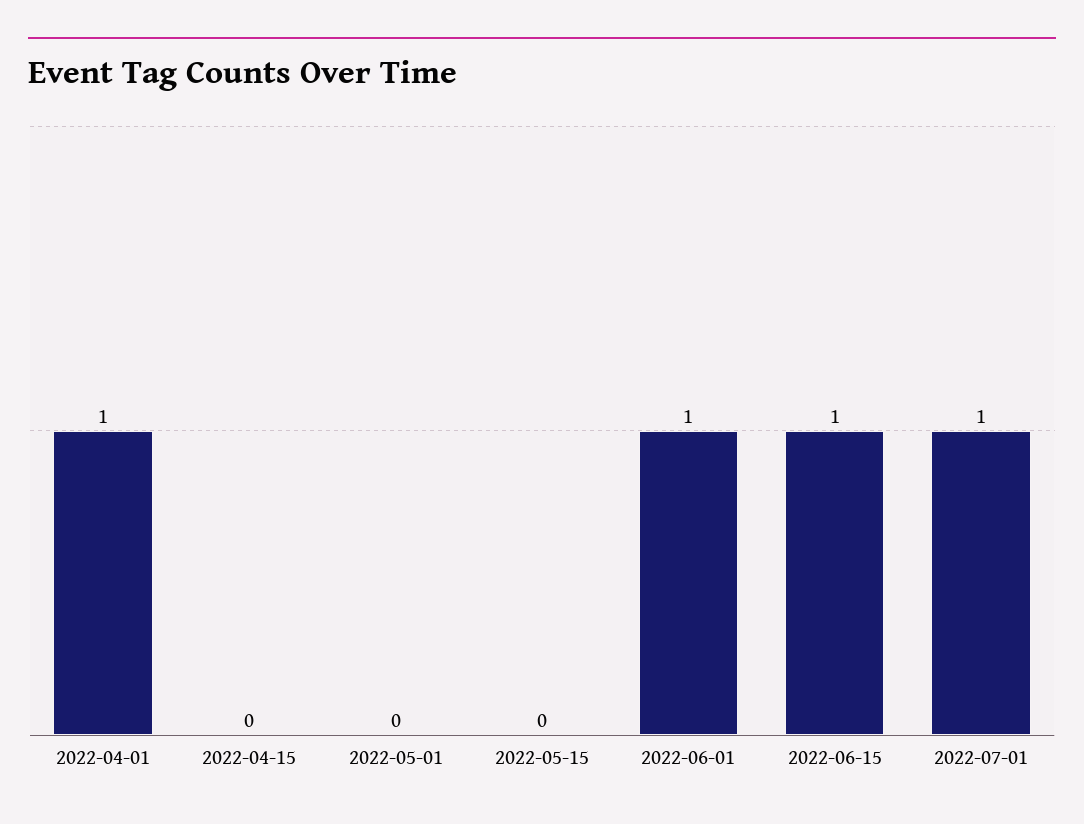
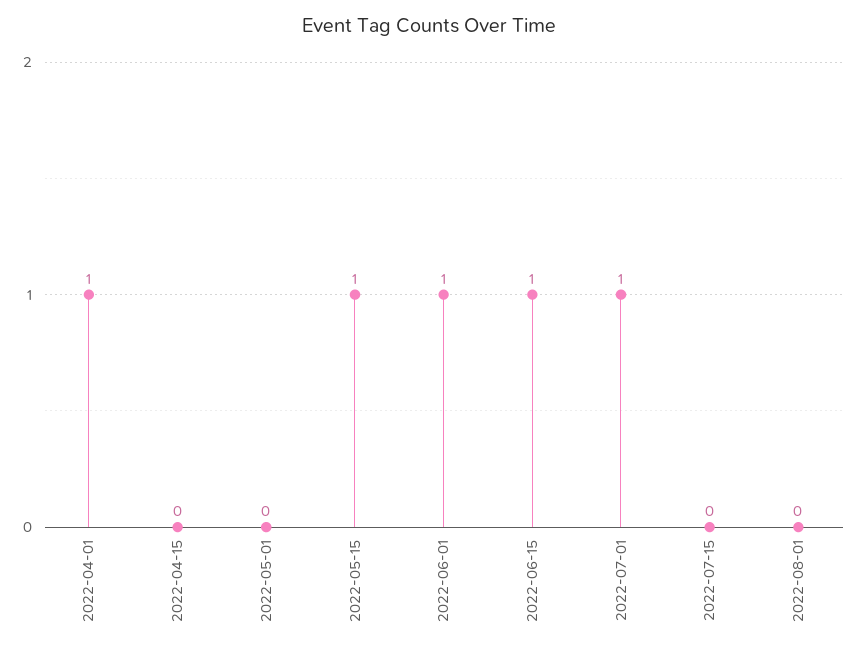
2022-05-15: 0 -> 1
2022-07-15: none -> 0
2022-08-01: none -> 0

